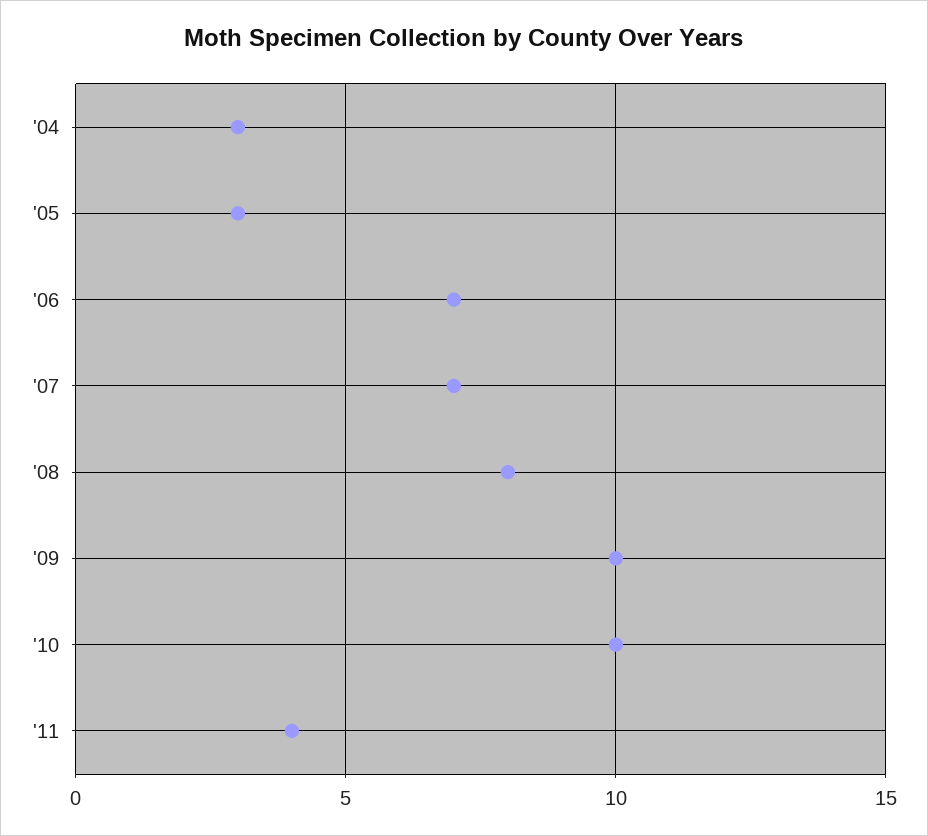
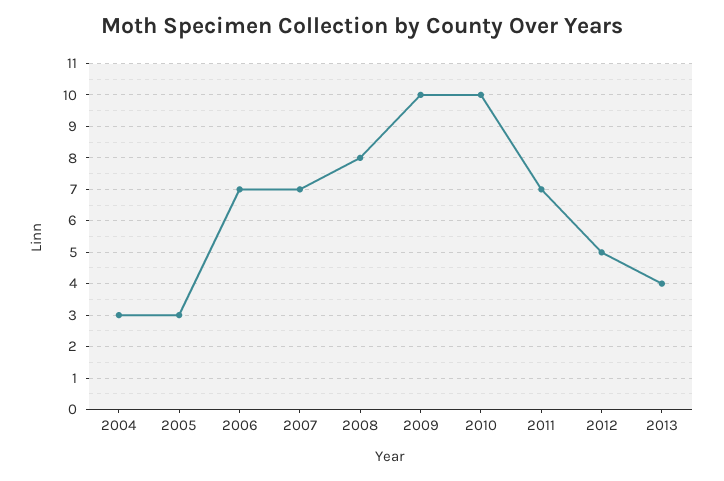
'11: 4 -> 7
2012: none -> 5
2013: none -> 4

